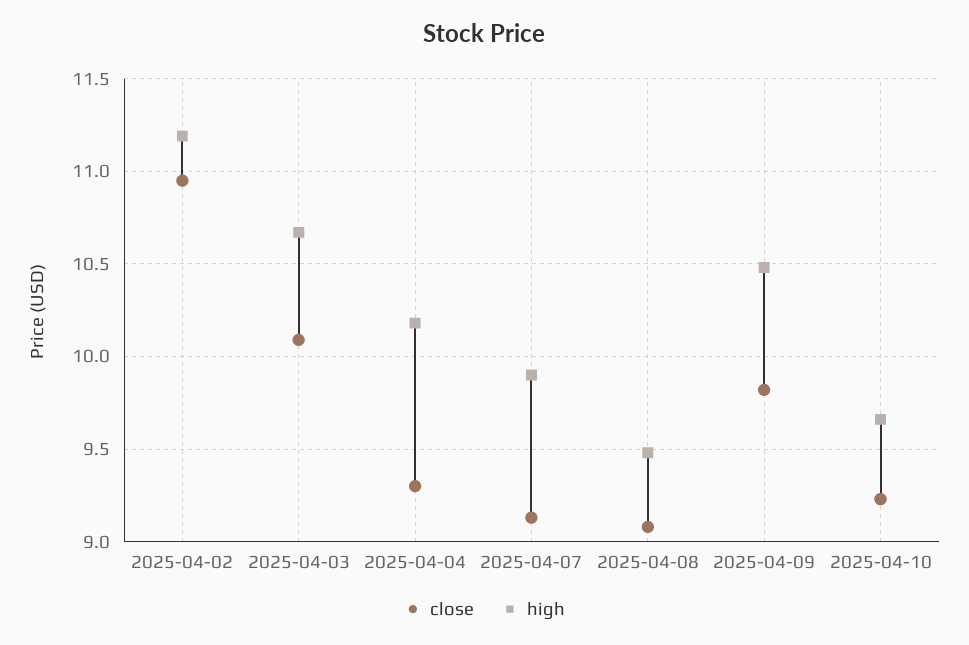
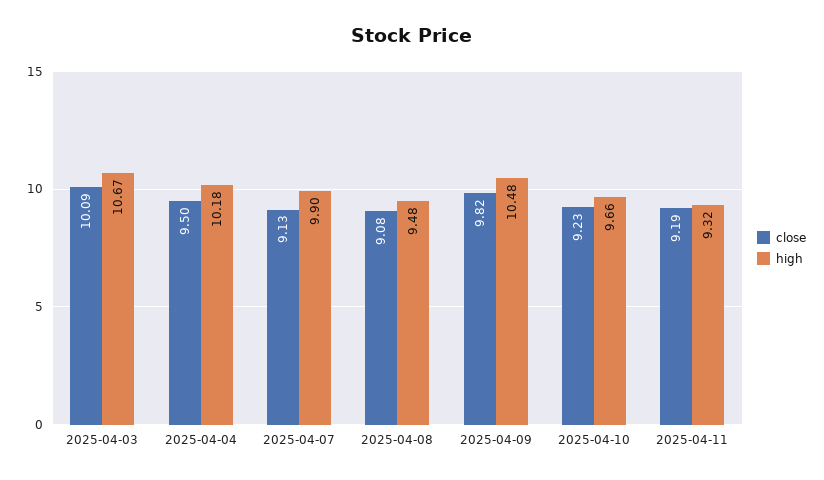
close, 2025-04-02: 10.95 -> none
high, 2025-04-02: 11.2 -> none
close, 2025-04-04: 9.3 -> 9.5
close, 2025-04-11: none -> 9.19
high, 2025-04-11: none -> 9.32

